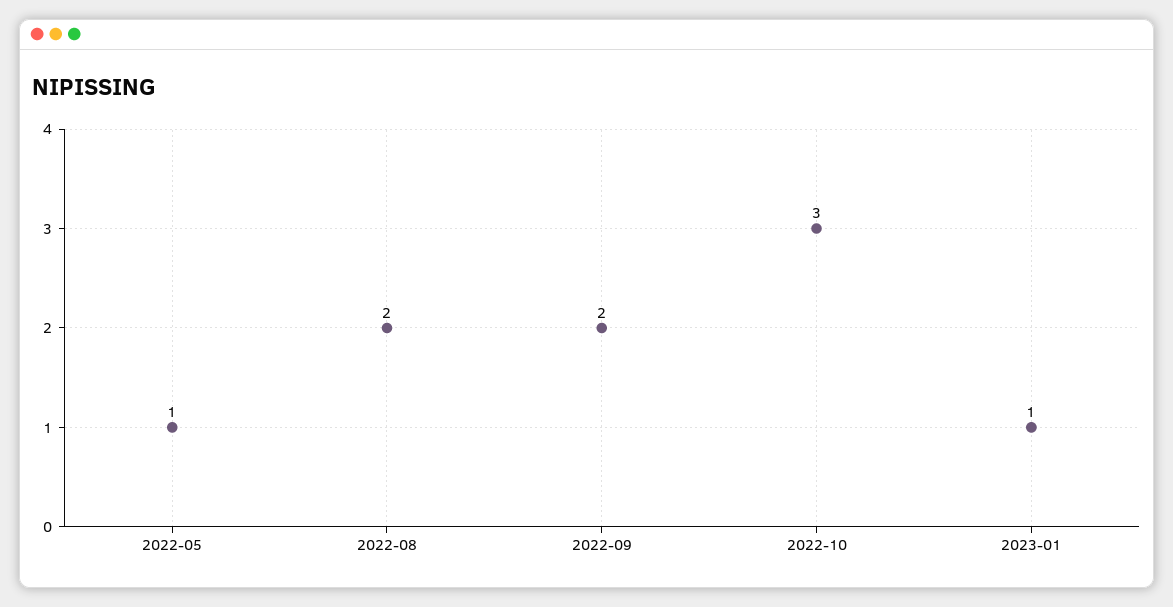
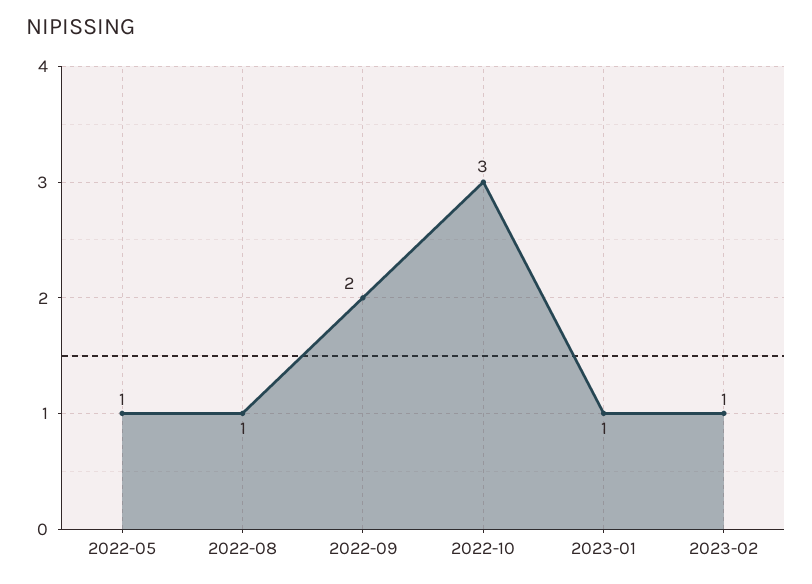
2022-08: 2 -> 1
2023-02: none -> 1

